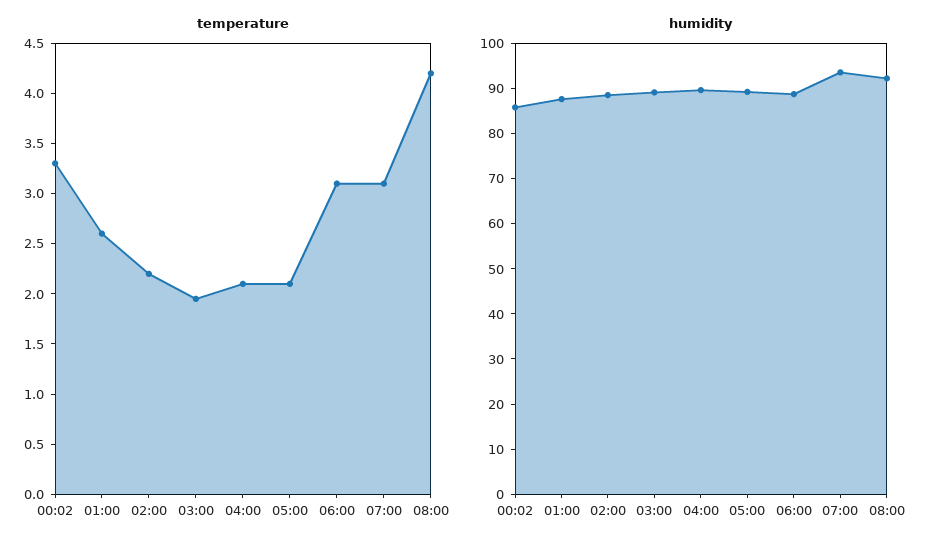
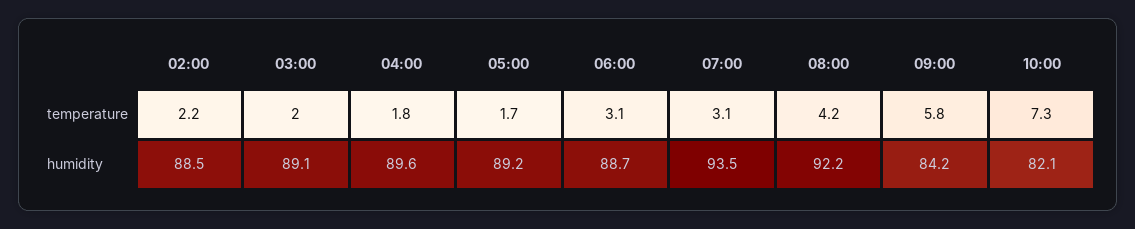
temperature, 00:02: 3.3 -> none
temperature, 01:00: 2.6 -> none
temperature, 04:00: 2.1 -> 1.8
temperature, 05:00: 2.1 -> 1.7
humidity, 00:02: 86 -> none
humidity, 01:00: 88 -> none
temperature, 09:00: none -> 5.8
temperature, 10:00: none -> 7.3
humidity, 09:00: none -> 84.2
humidity, 10:00: none -> 82.1

